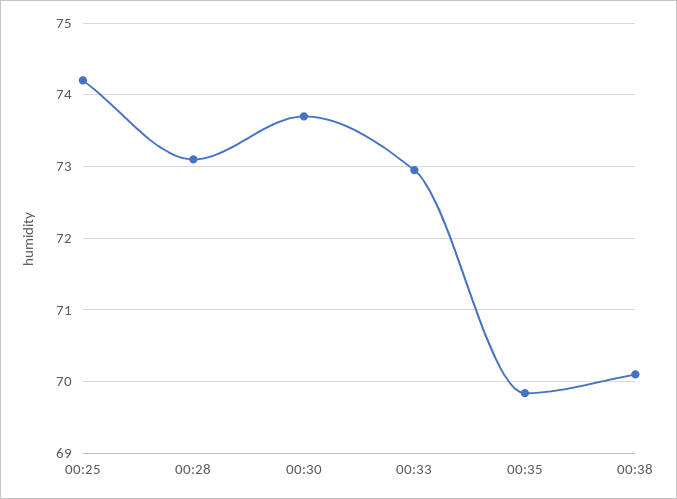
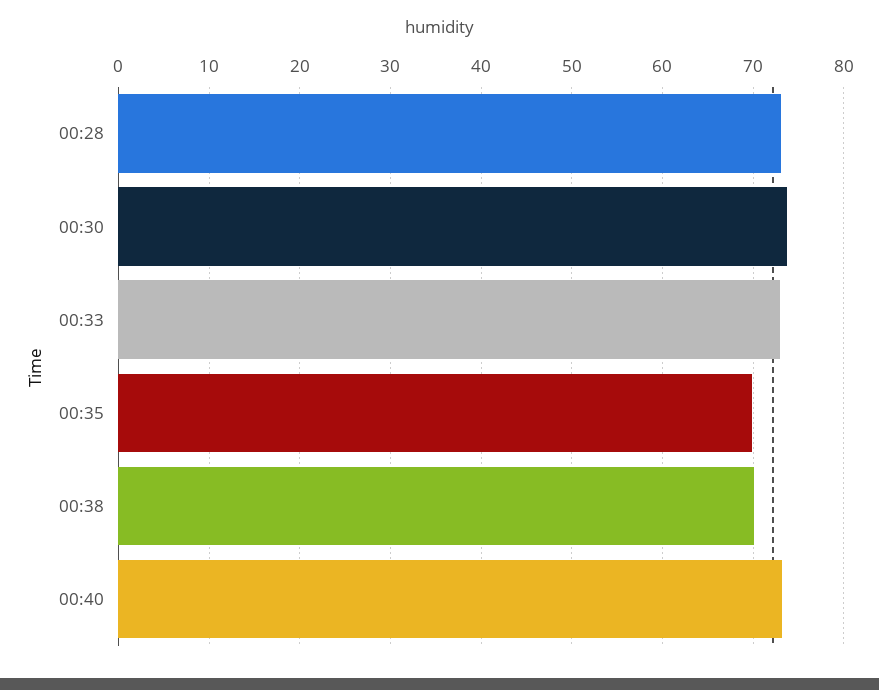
00:25: 74.2 -> none
00:40: none -> 73

